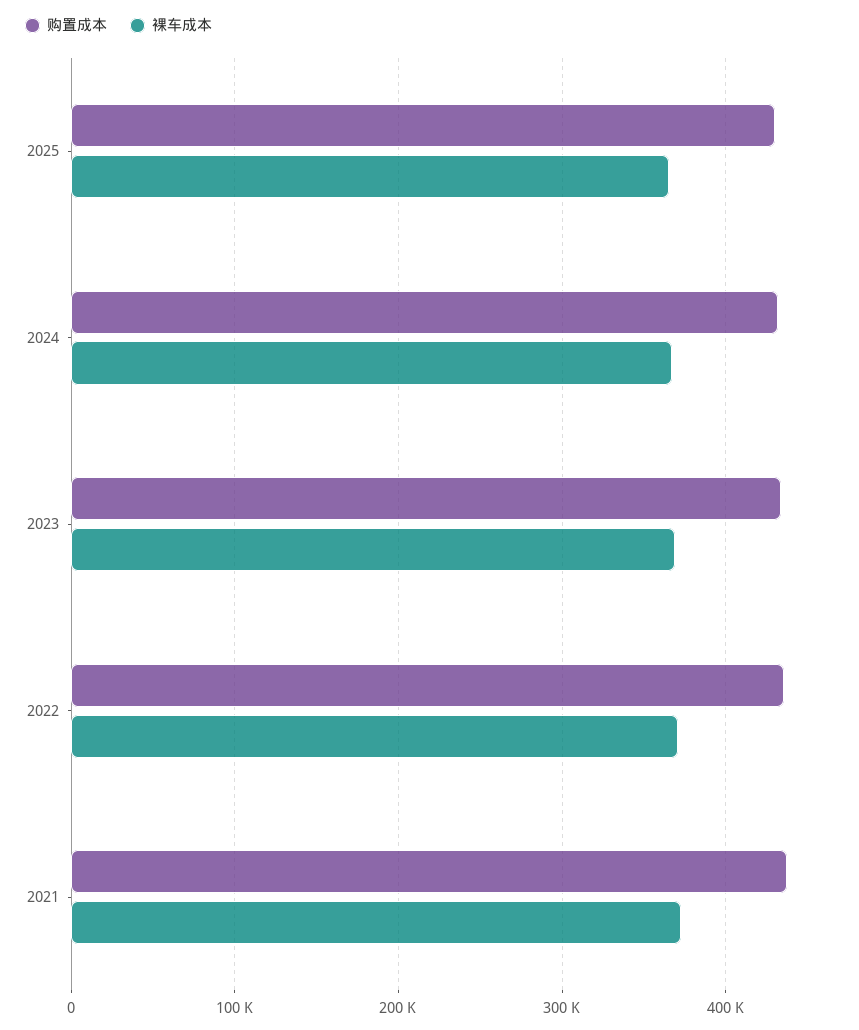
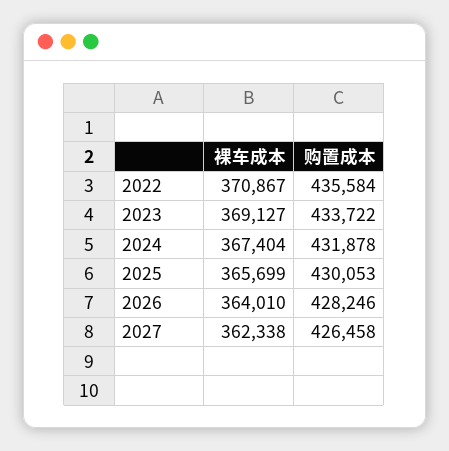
购置成本, 2021: 440000 -> none
裸车成本, 2021: 370000 -> none
裸车成本, 2026: none -> 364010
购置成本, 2026: none -> 428246
裸车成本, 2027: none -> 362338
购置成本, 2027: none -> 426458

